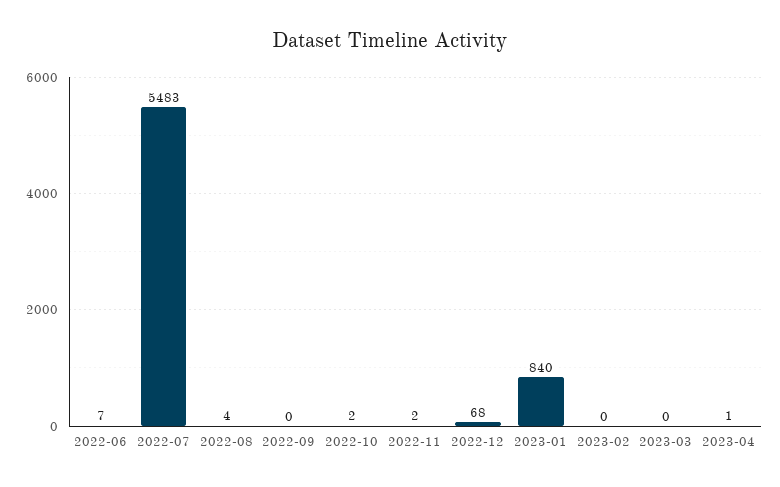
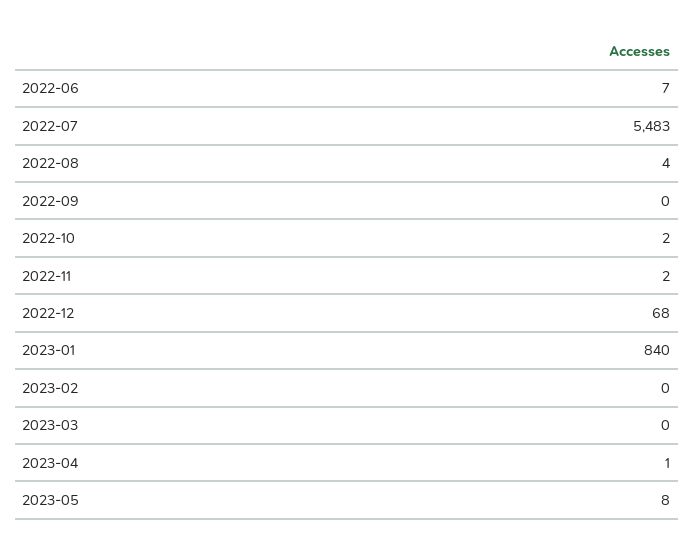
2023-05: none -> 8

